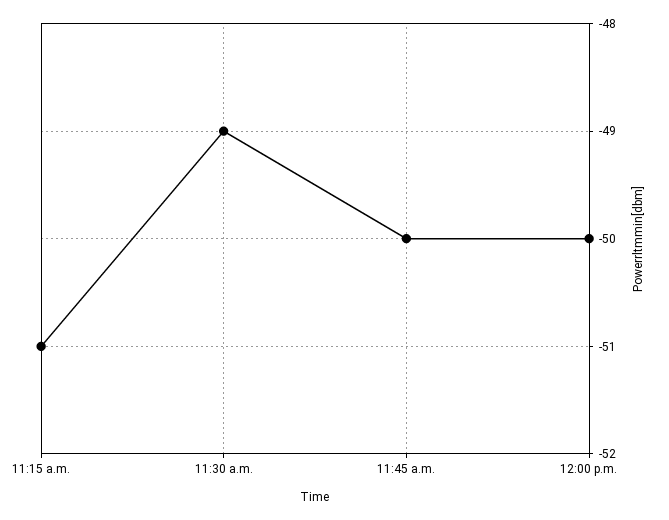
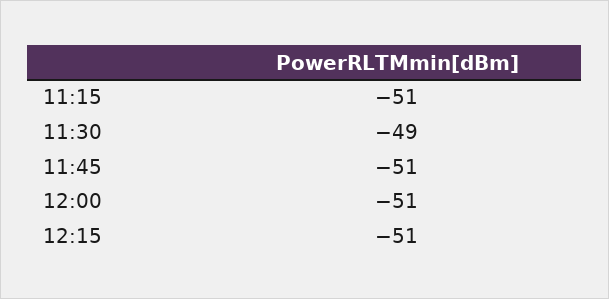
11:45 a.m.: -50 -> -51
12:00 p.m.: -50 -> -51
12:15: none -> -51

